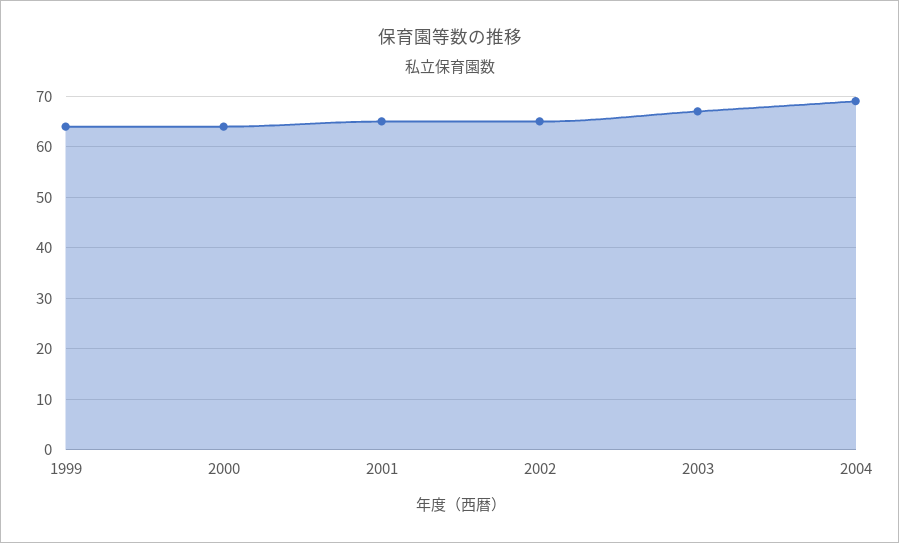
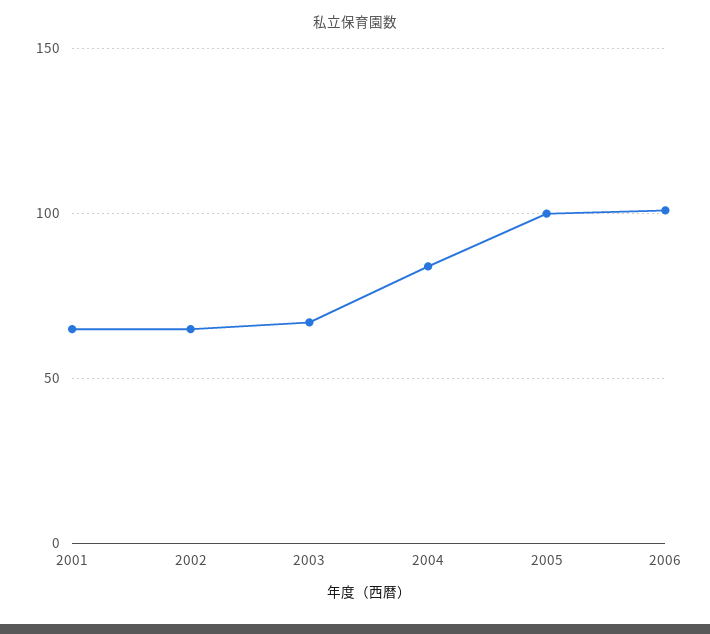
1999: 65 -> none
2000: 65 -> none
2004: 70 -> 85
2005: none -> 100
2006: none -> 100

